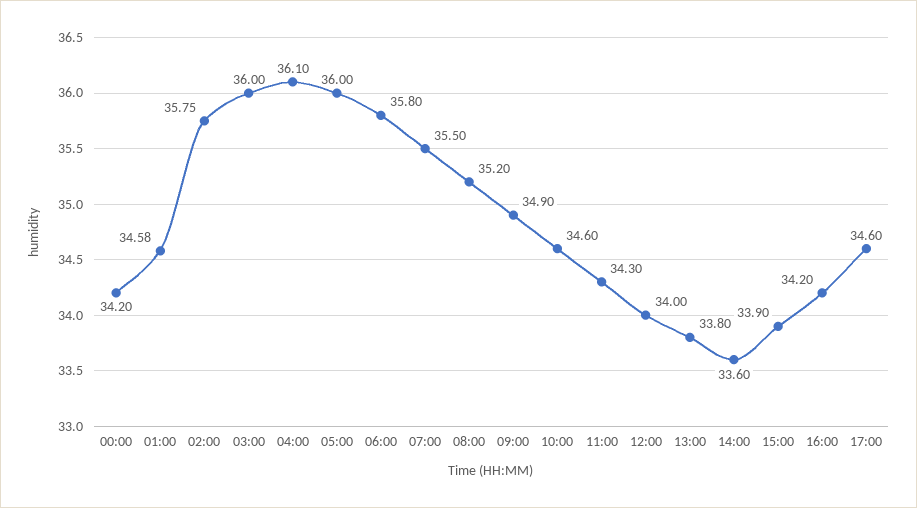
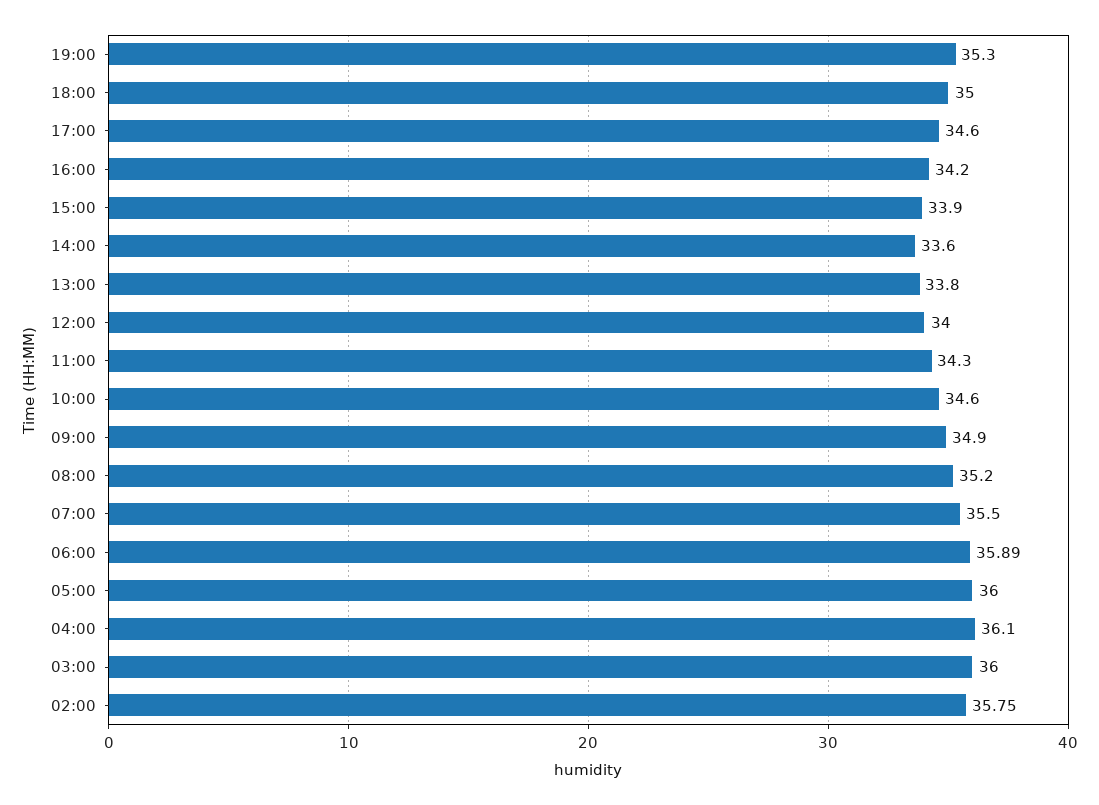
00:00: 34.2 -> none
01:00: 34.58 -> none
06:00: 35.8 -> 35.89
19:00: none -> 35.3
18:00: none -> 35

